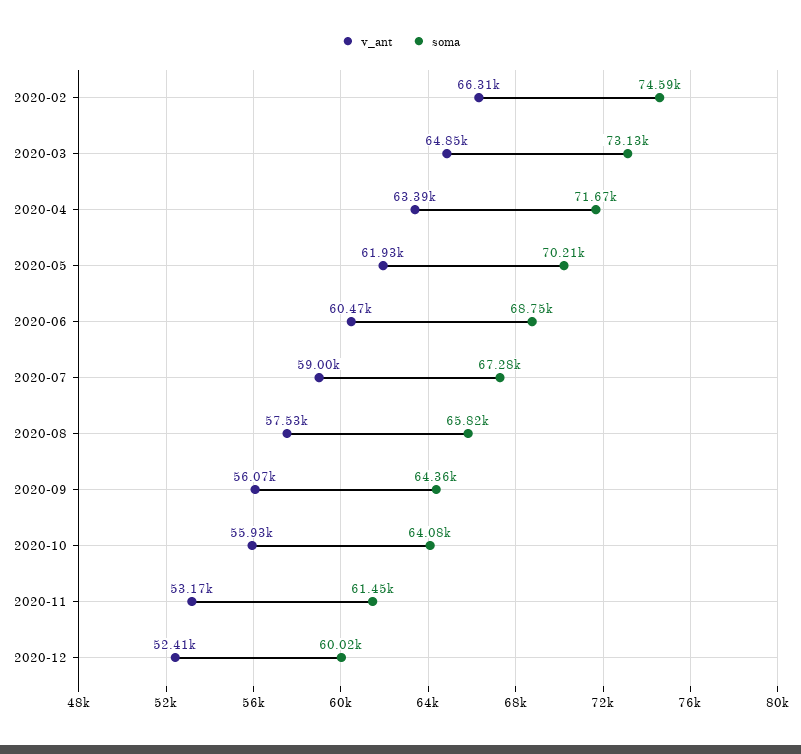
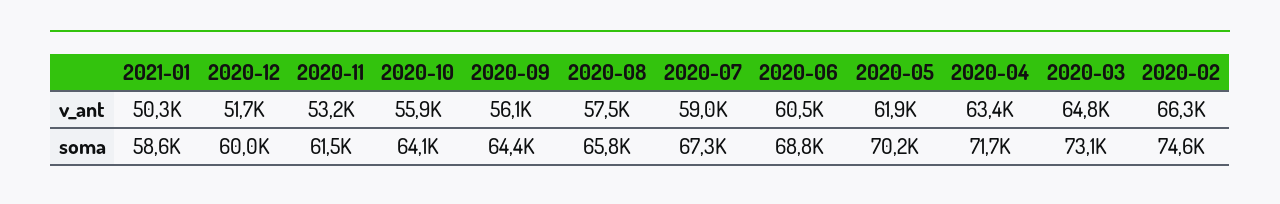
v_ant, 2020-12: 52410 -> 51700
v_ant, 2021-01: none -> 50300
soma, 2021-01: none -> 58600

